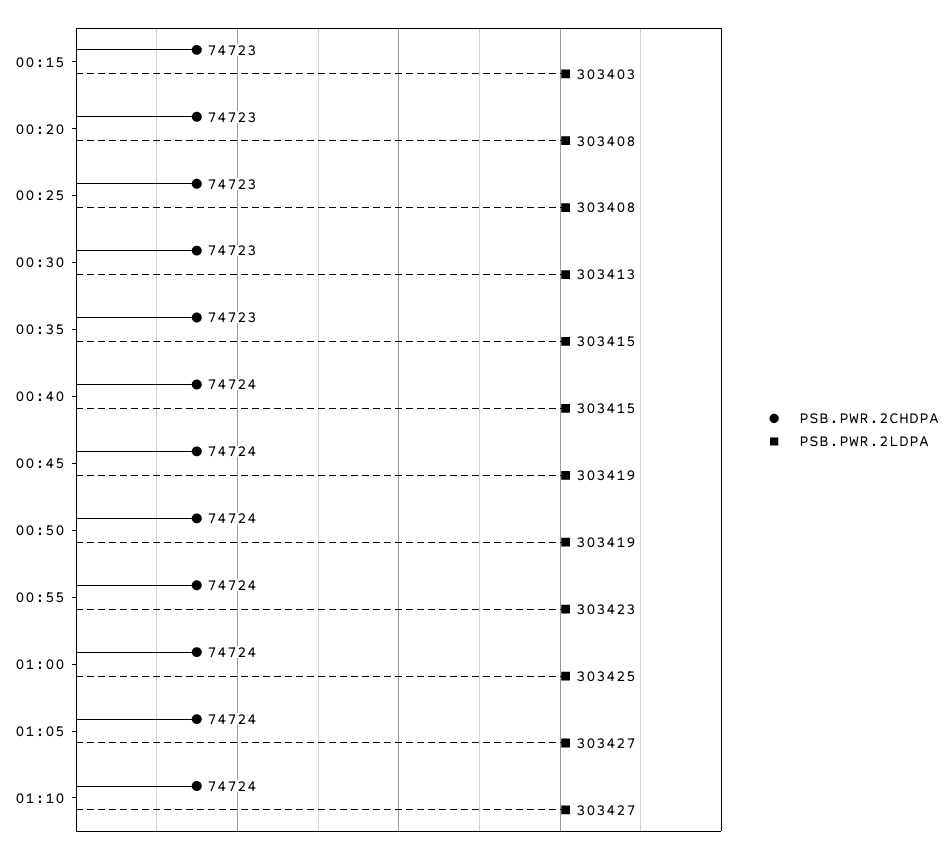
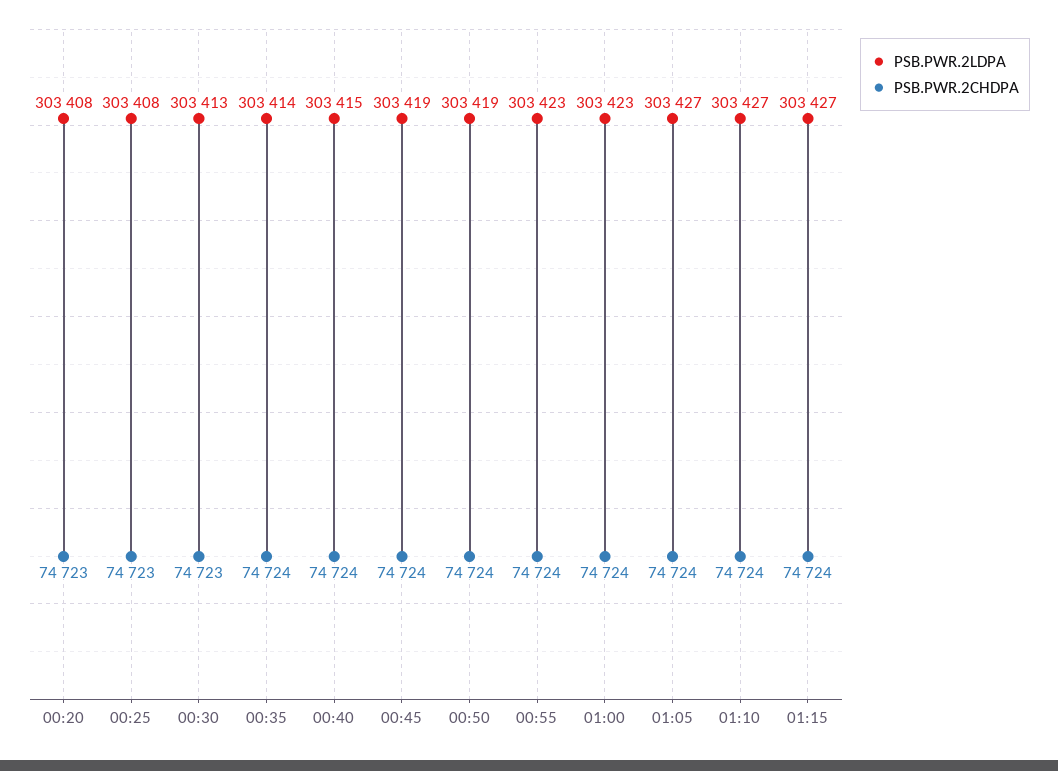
PSB.PWR.2CHDPA, 00:15: 74723 -> none
PSB.PWR.2LDPA, 00:15: 303403 -> none
PSB.PWR.2CHDPA, 00:35: 74723 -> 74724
PSB.PWR.2LDPA, 00:35: 303415 -> 303414
PSB.PWR.2LDPA, 01:00: 303425 -> 303423
PSB.PWR.2LDPA, 01:15: none -> 303427
PSB.PWR.2CHDPA, 01:15: none -> 74724

